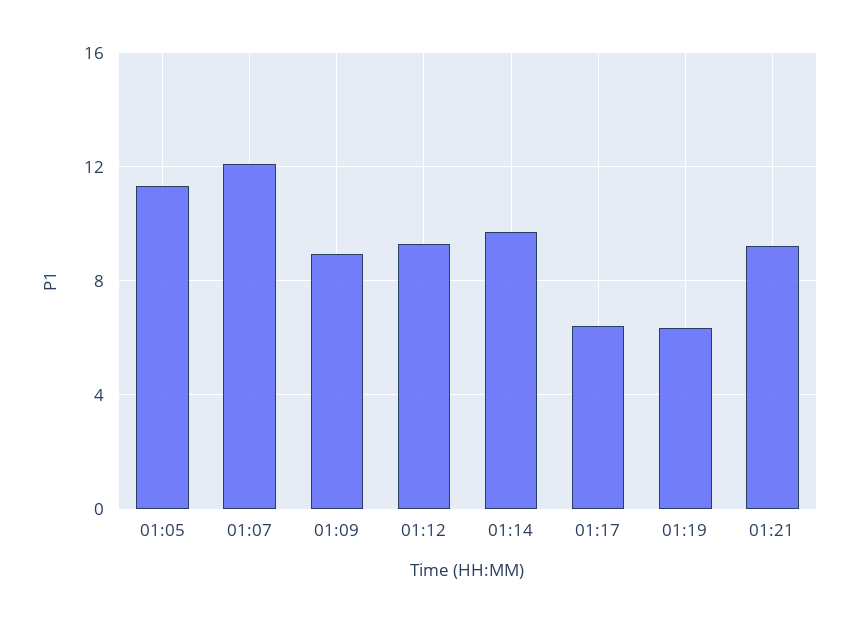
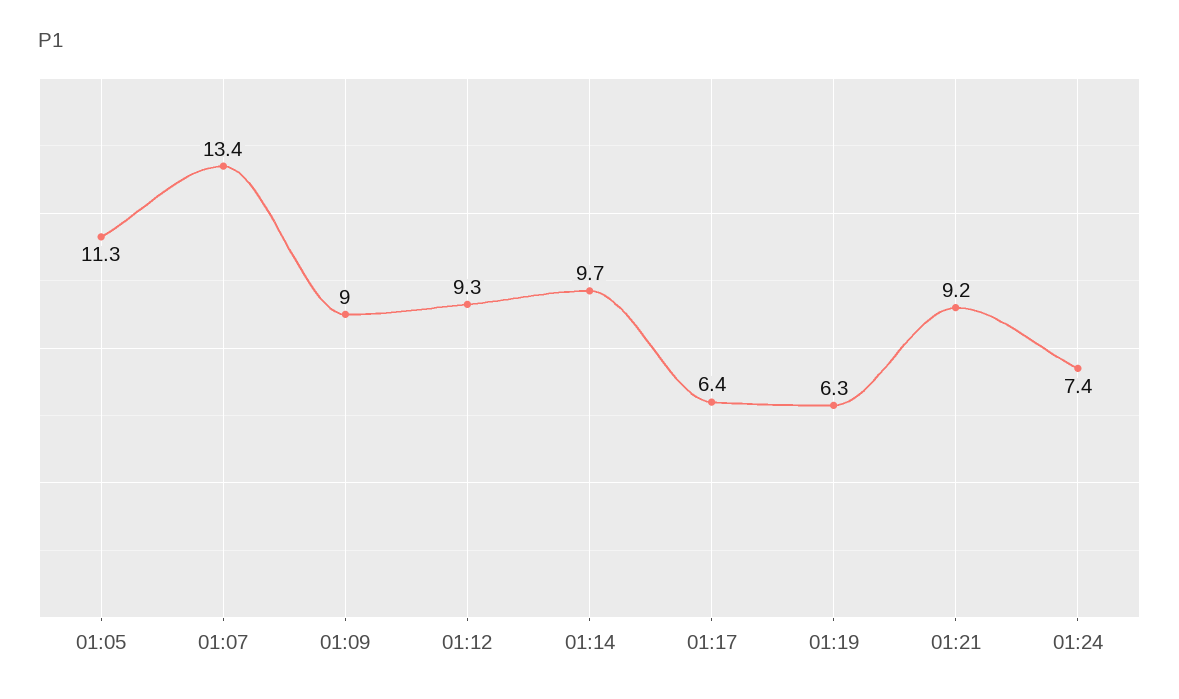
01:07: 12 -> 13.4
01:24: none -> 7.4

